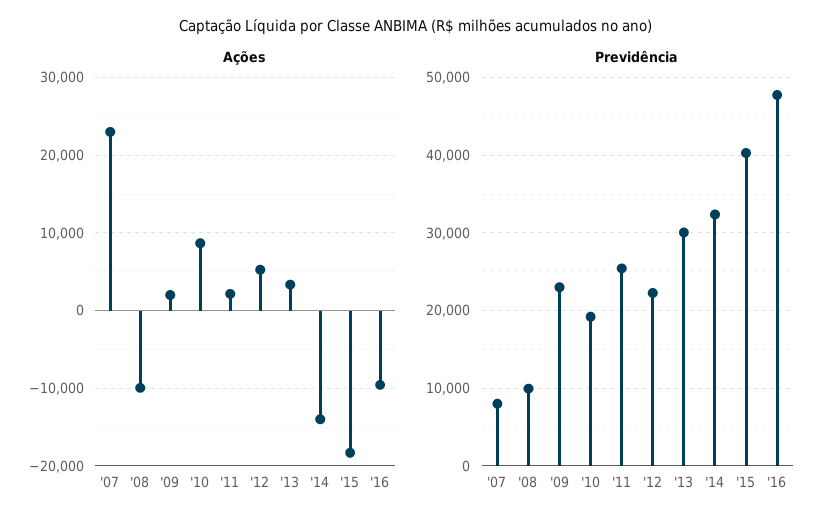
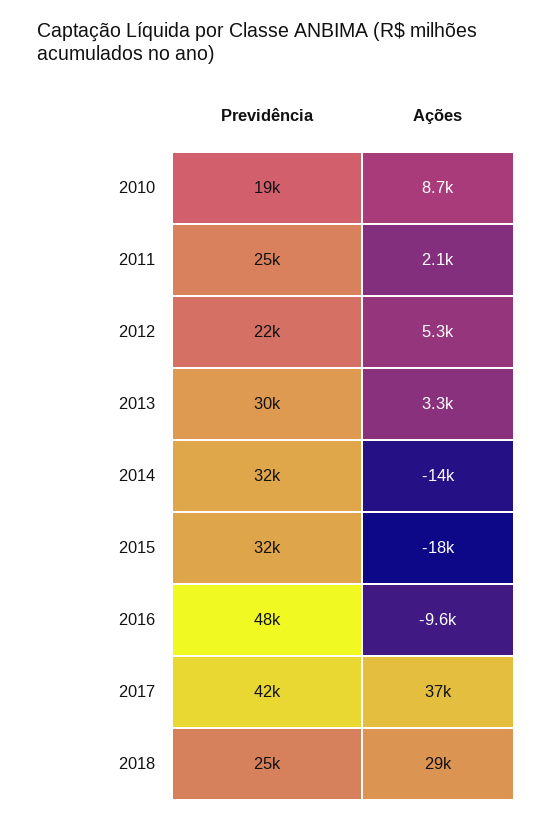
Ações, '07: 23000 -> none
Ações, '08: -10000 -> none
Ações, '09: 2000 -> none
Previdência, '07: 8000 -> none
Previdência, '08: 10000 -> none
Previdência, '09: 23000 -> none
Previdência, '15: 40000 -> 32000
Previdência, 2017: none -> 42000
Ações, 2017: none -> 37000
Previdência, 2018: none -> 25000
Ações, 2018: none -> 29000

